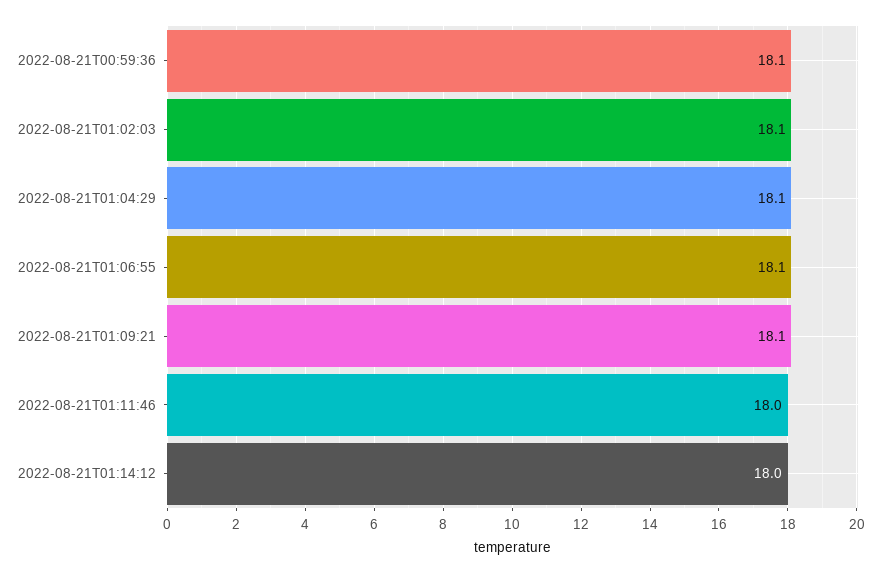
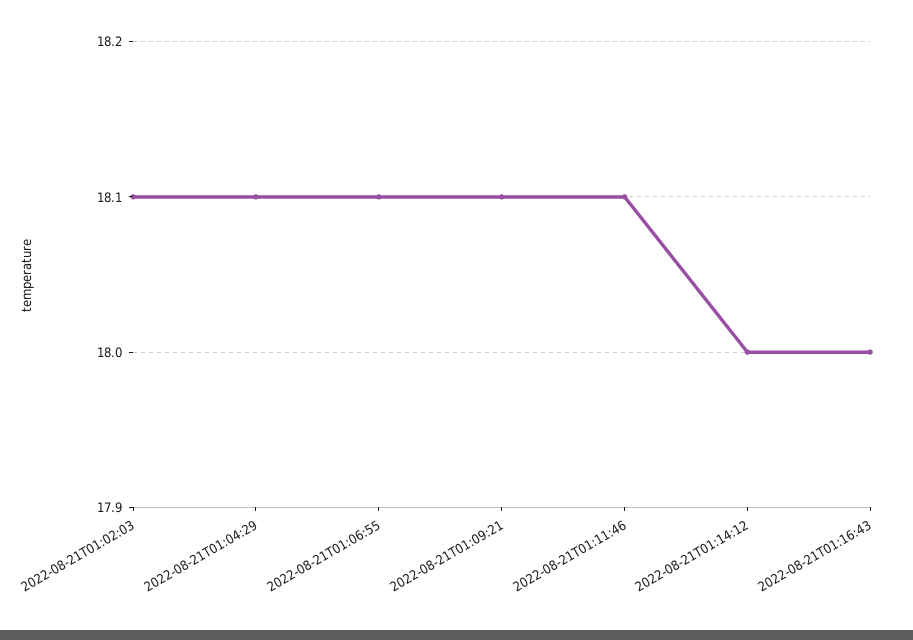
2022-08-21T00:59:36: 18.1 -> none
2022-08-21T01:11:46: 18 -> 18.1
2022-08-21T01:16:43: none -> 18

